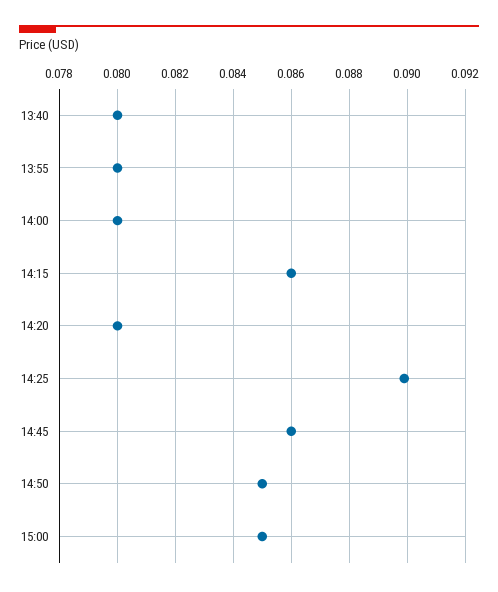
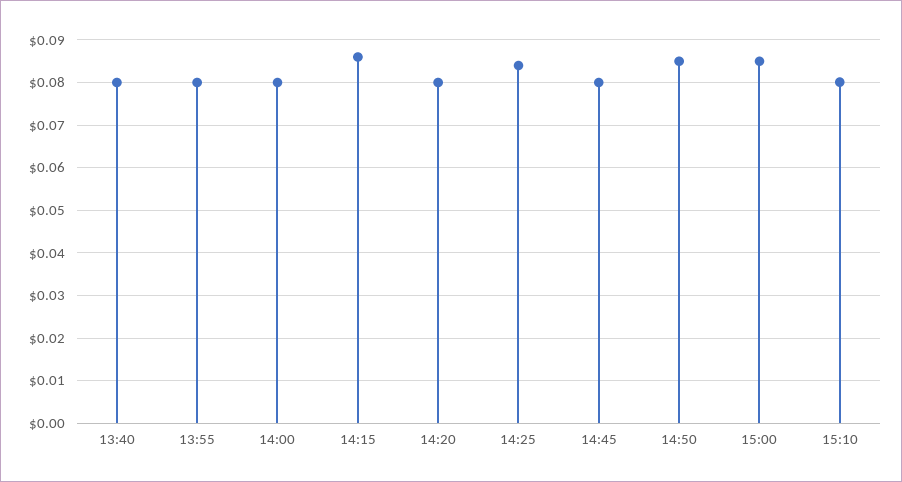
14:25: 0.09 -> 0.084
14:45: 0.086 -> 0.08
15:10: none -> 0.08

